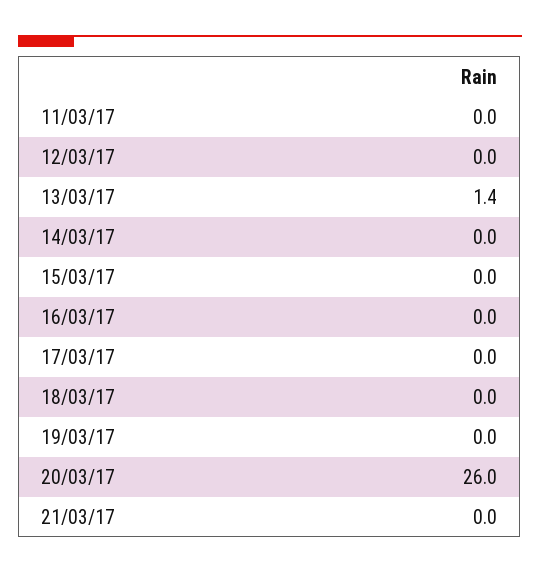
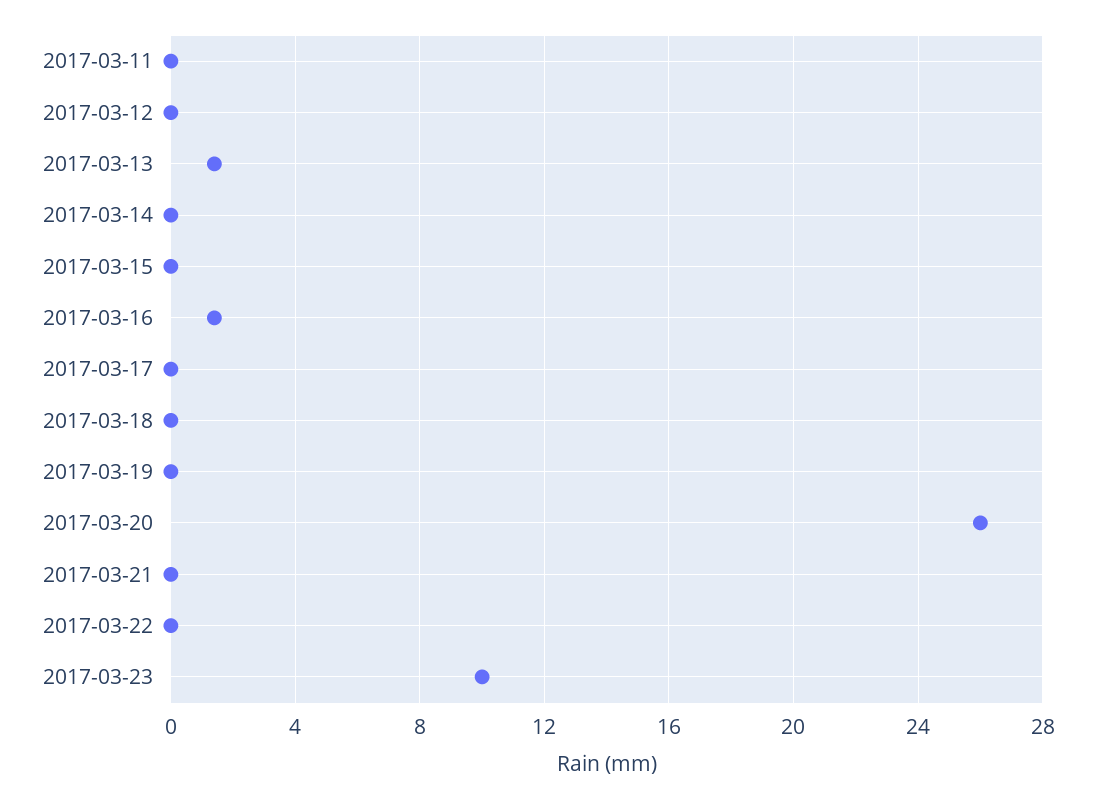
16/03/17: 0 -> 1.5
2017-03-22: none -> 0
2017-03-23: none -> 10

